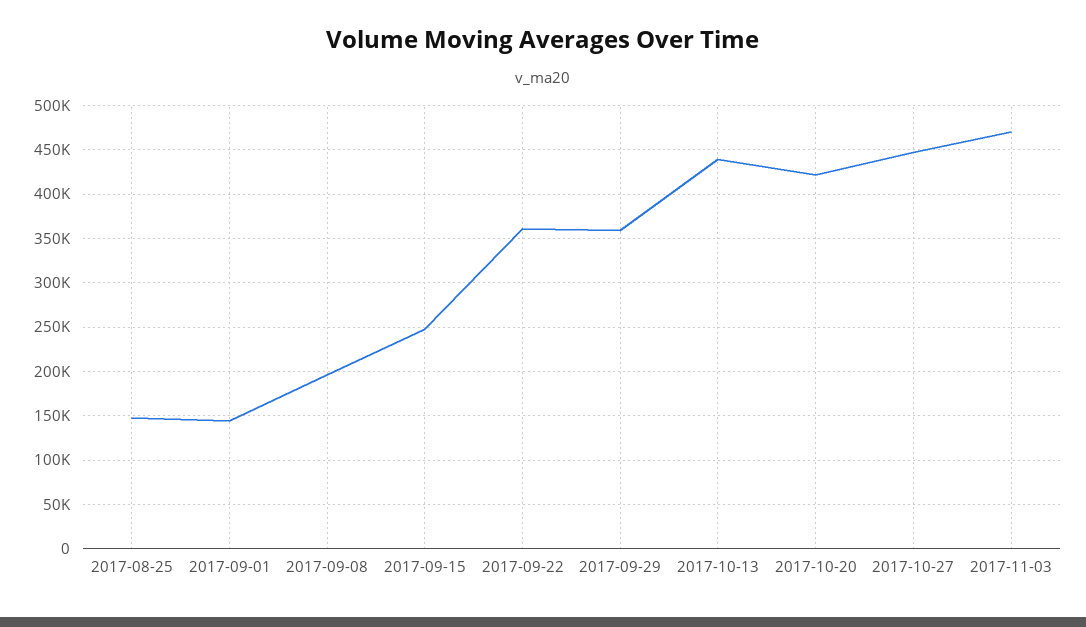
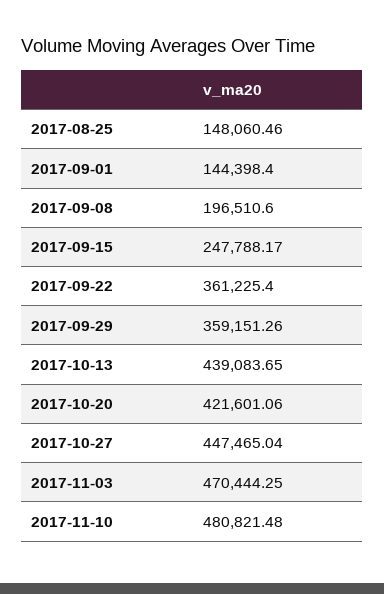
2017-11-10: none -> 480821.48

